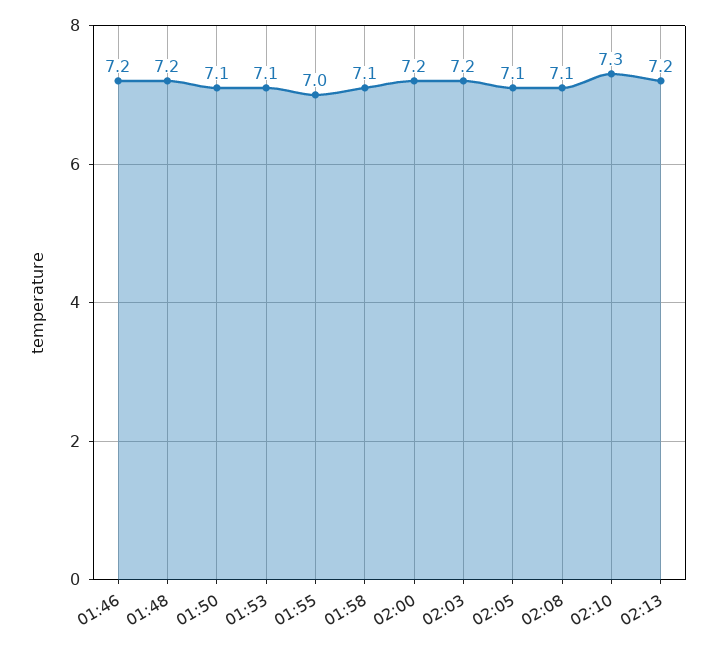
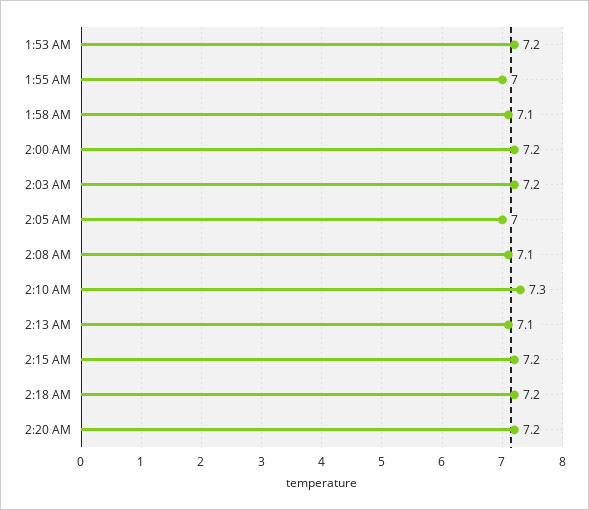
01:46: 7.2 -> none
01:48: 7.2 -> none
01:50: 7.1 -> none
01:53: 7.1 -> 7.2
02:05: 7.1 -> 7
02:13: 7.2 -> 7.1
2:15 AM: none -> 7.2
2:18 AM: none -> 7.2
2:20 AM: none -> 7.2

